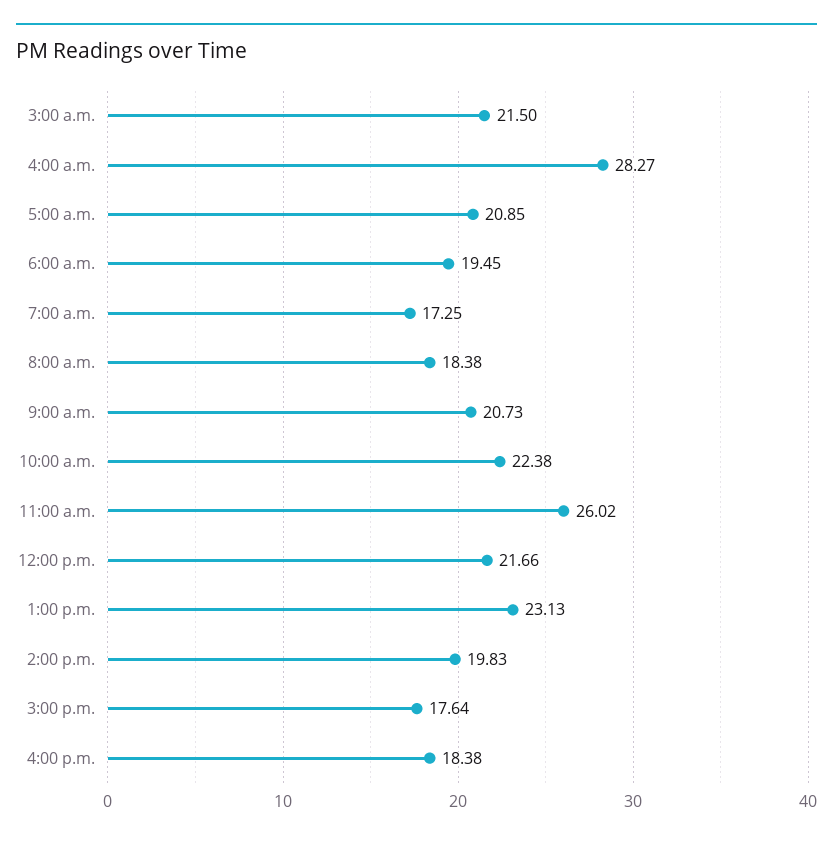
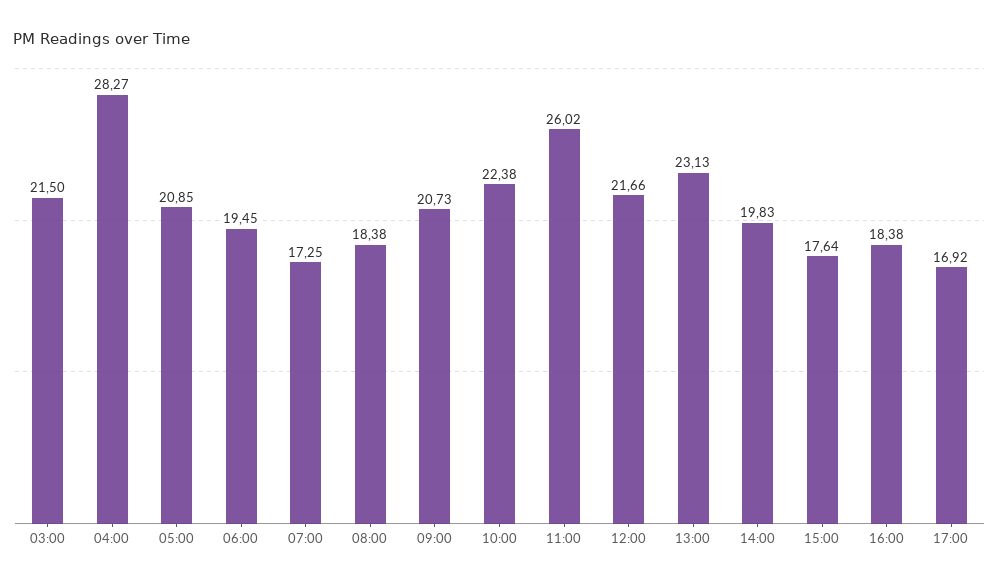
17:00: none -> 16.92

